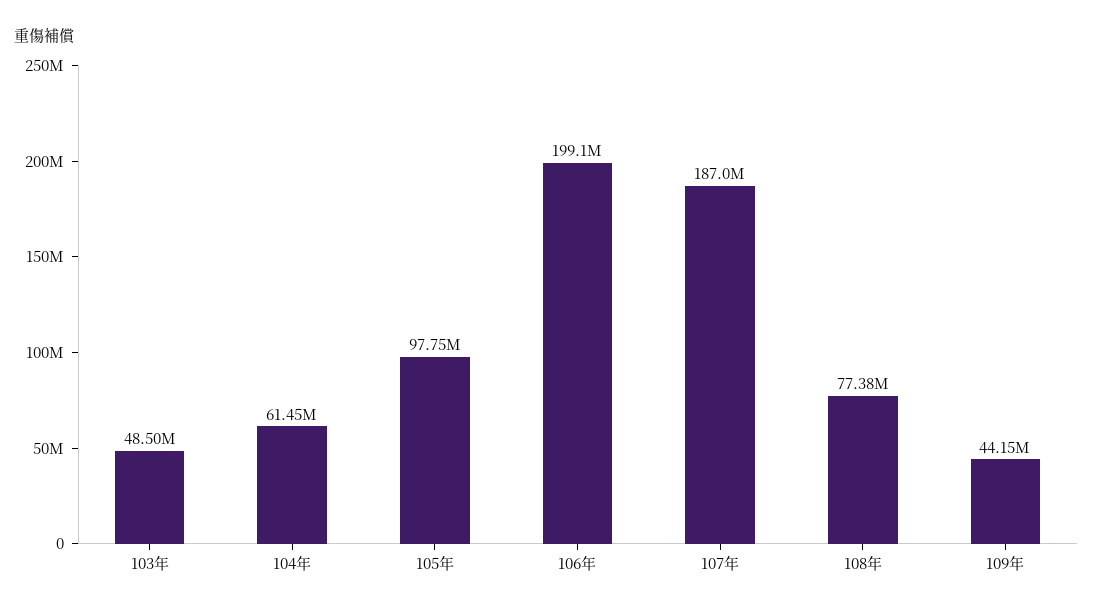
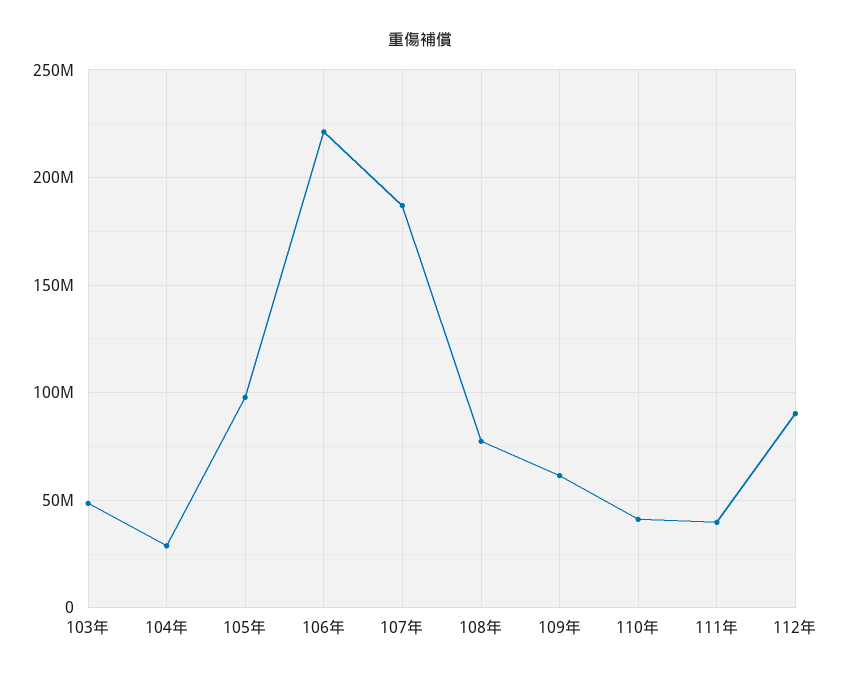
104年: 61450000 -> 30000000
106年: 199100000 -> 220000000
109年: 44150000 -> 60000000
110年: none -> 40000000
111年: none -> 40000000
112年: none -> 90000000

